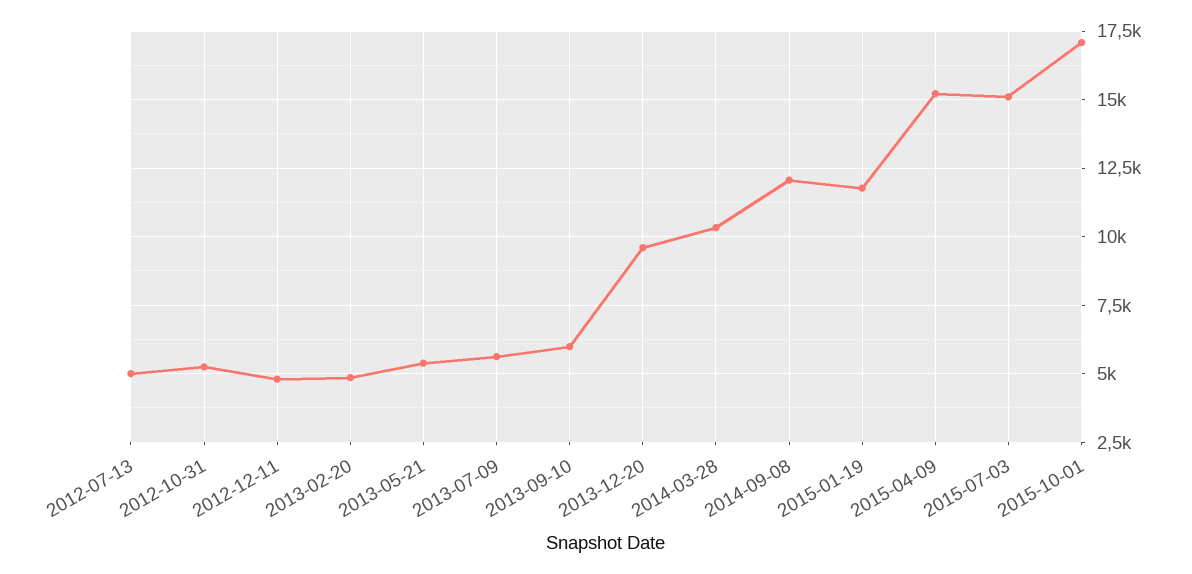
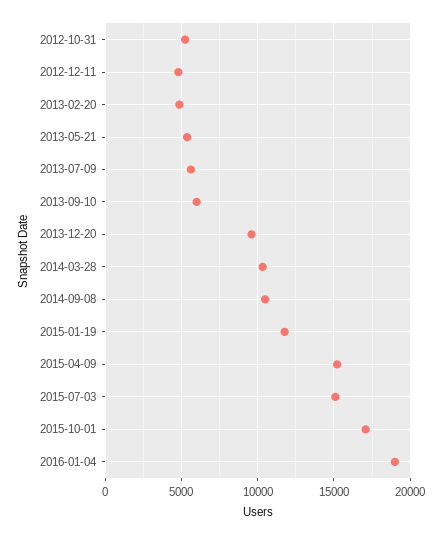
2012-07-13: 5000 -> none
2014-09-08: 12000 -> 10500
2016-01-04: none -> 19000

